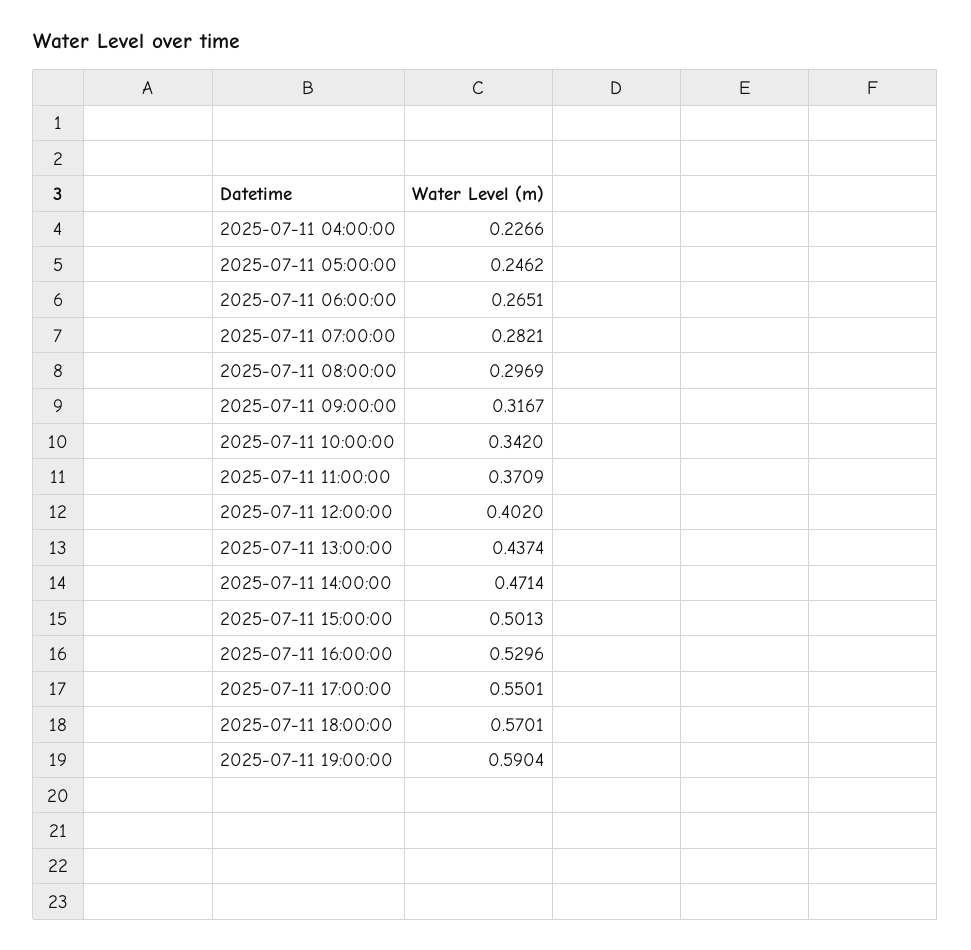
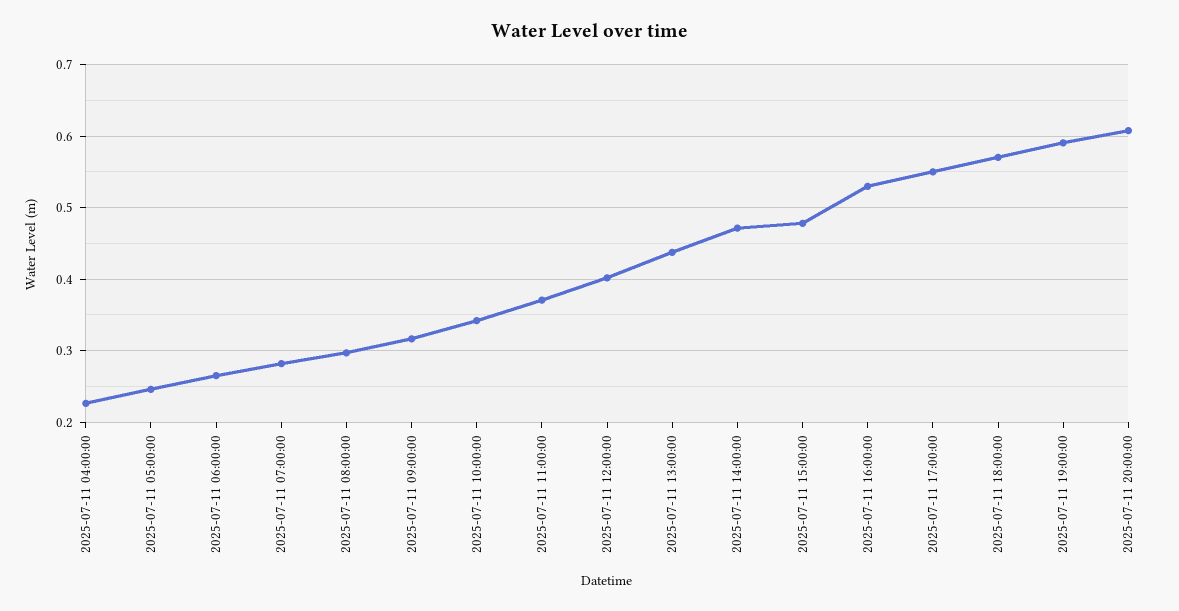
2025-07-11 15:00:00: 0.5013 -> 0.48
2025-07-11 20:00:00: none -> 0.61

